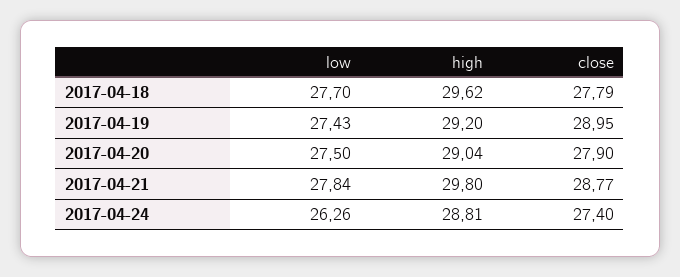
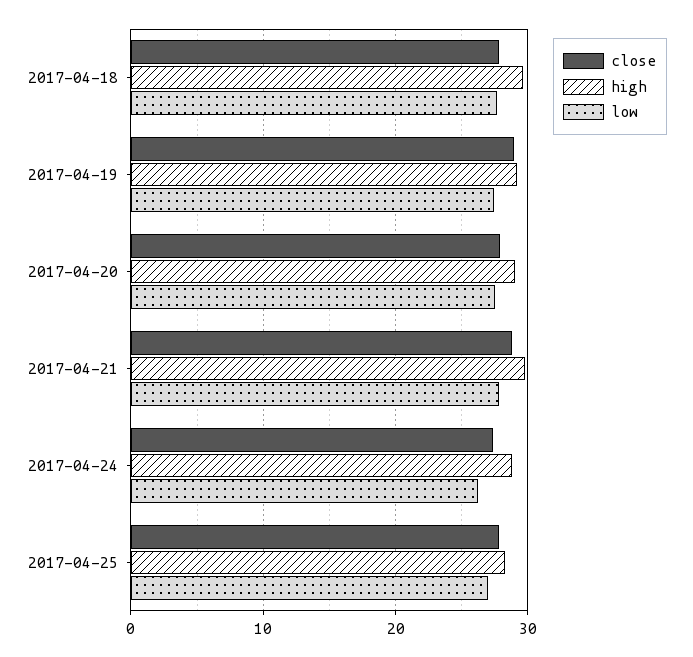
close, 2017-04-25: none -> 28
high, 2017-04-25: none -> 28
low, 2017-04-25: none -> 27

